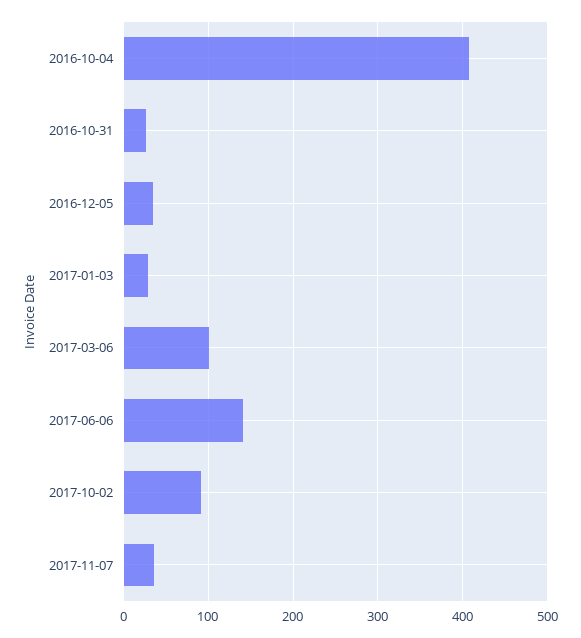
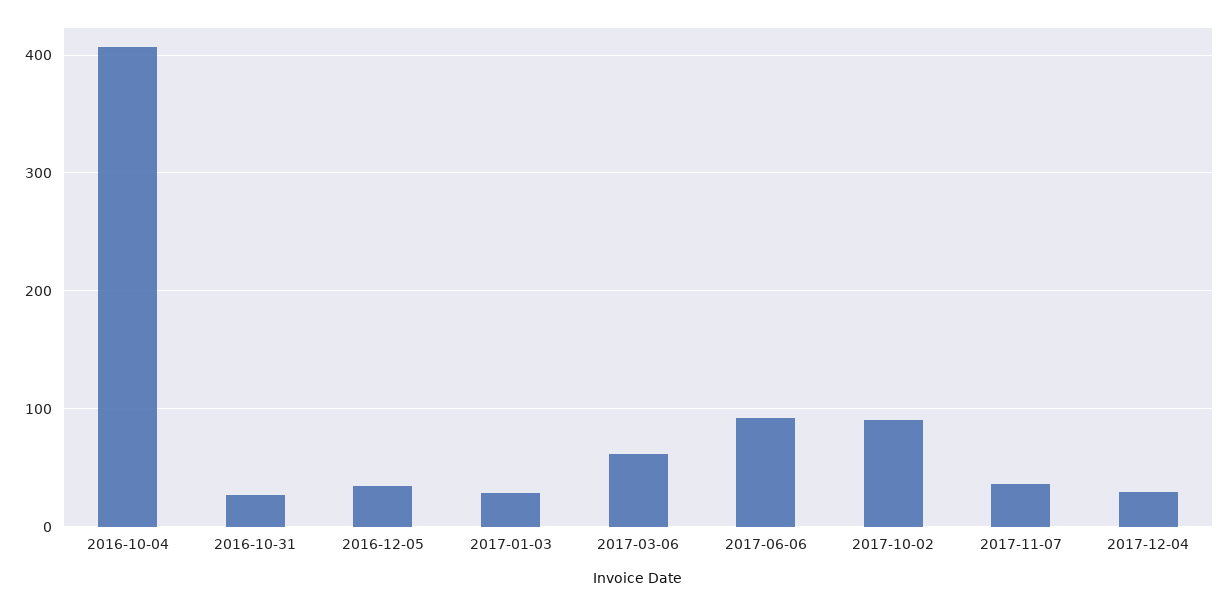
2017-03-06: 100 -> 60
2017-06-06: 140 -> 90
2017-12-04: none -> 30

